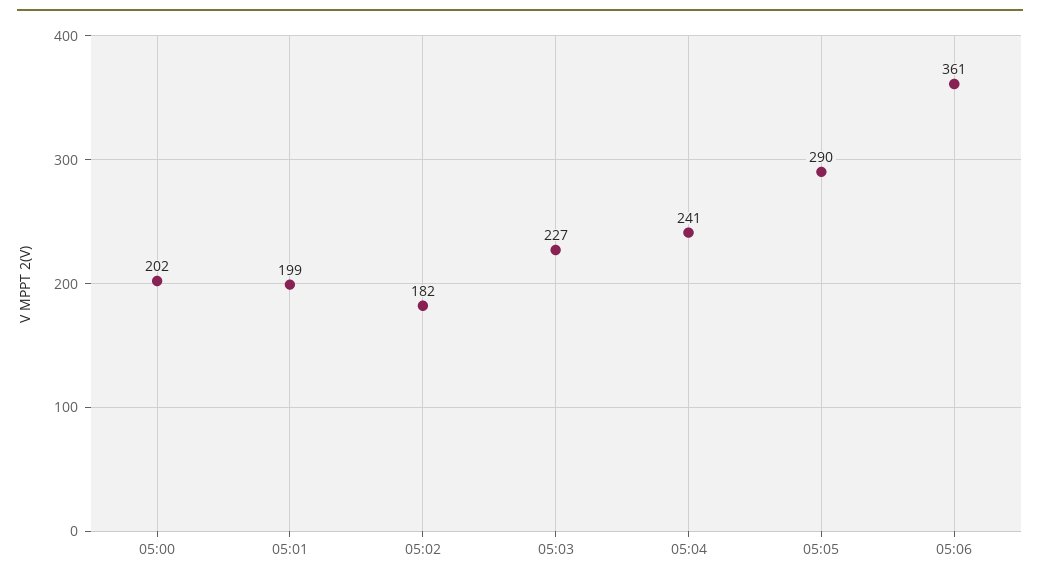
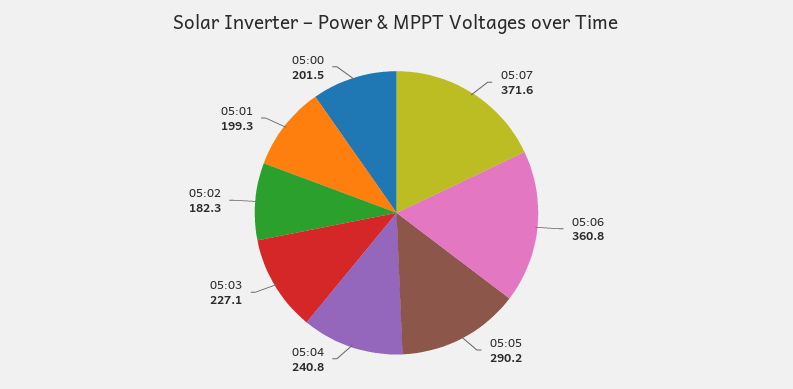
05:07: none -> 371.6

